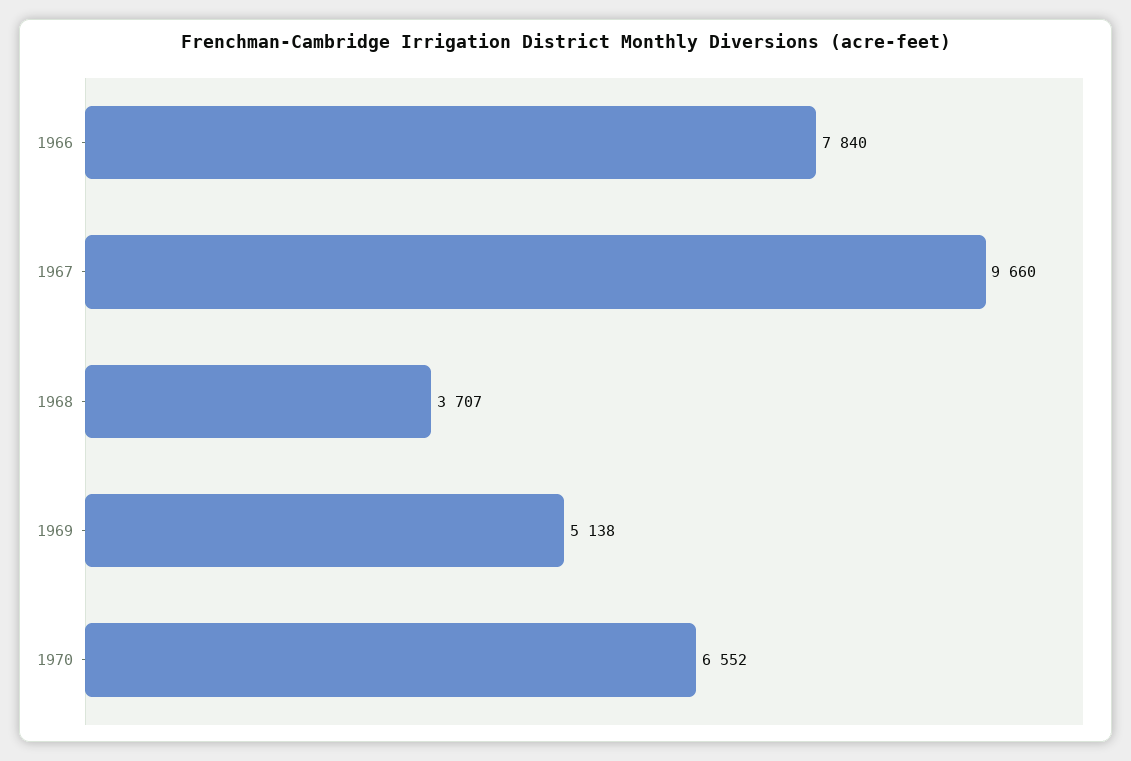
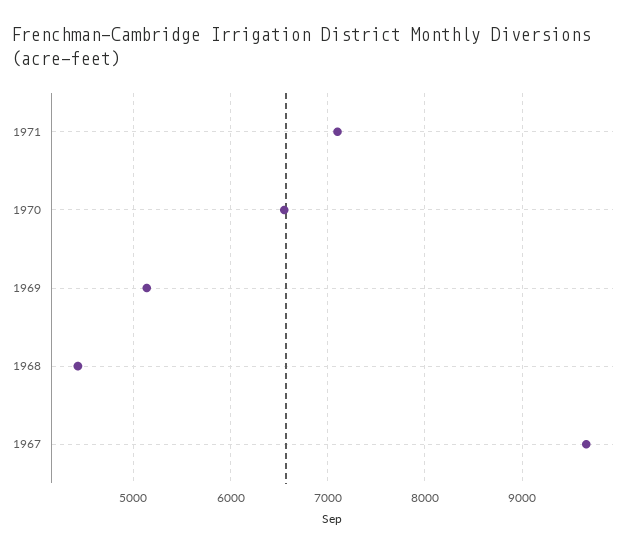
1966: 7840 -> none
1968: 3707 -> 4400
1971: none -> 7100

